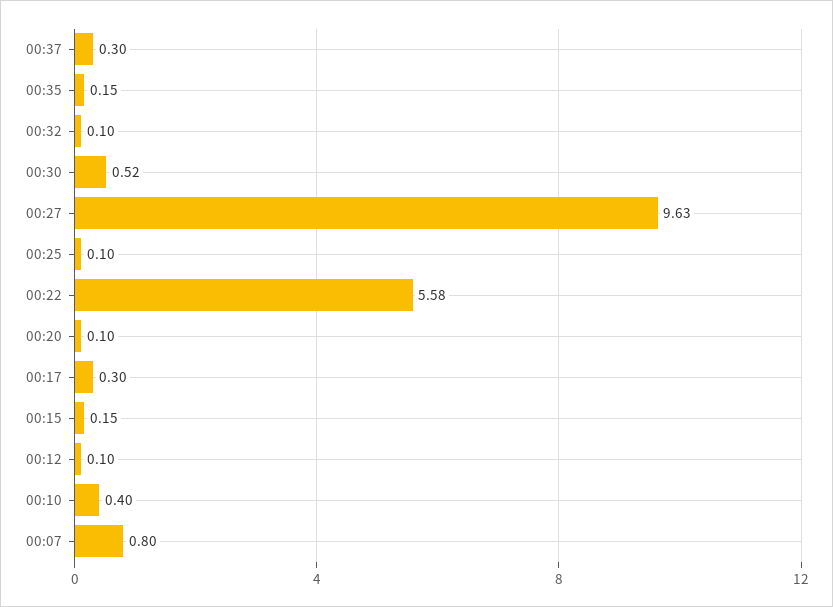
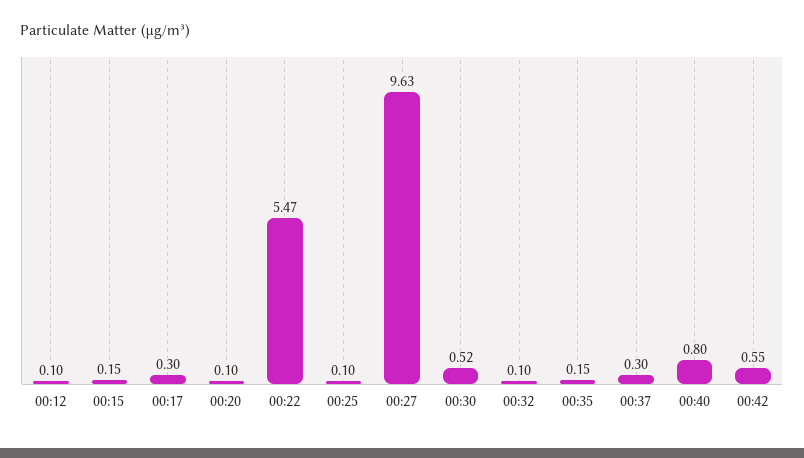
00:22: 5.58 -> 5.47
00:10: 0.4 -> none
00:07: 0.8 -> none
00:40: none -> 0.8
00:42: none -> 0.55

